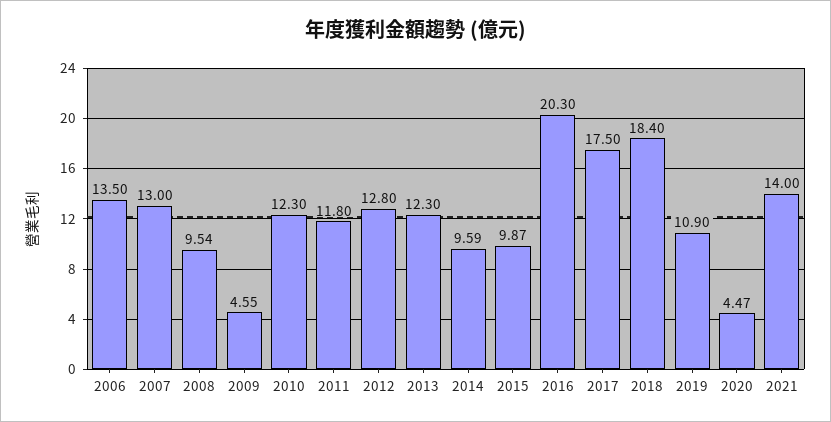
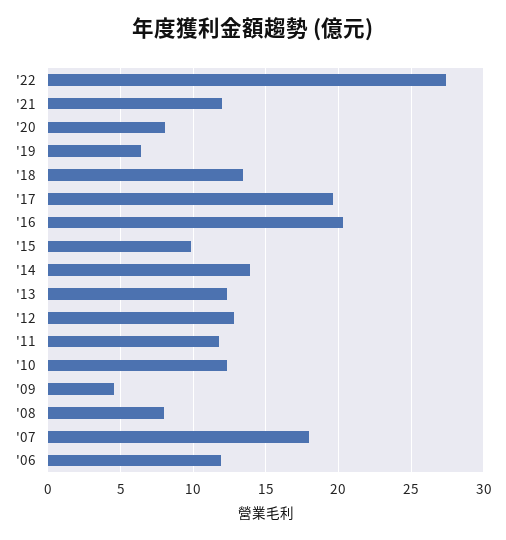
2006: 13.5 -> 12
2007: 13 -> 18
2008: 9.54 -> 8
2014: 9.59 -> 14
2017: 17.5 -> 19.5
2018: 18.4 -> 13.5
2019: 10.9 -> 6.5
2020: 4.47 -> 8
2021: 14 -> 12
'22: none -> 27.5

